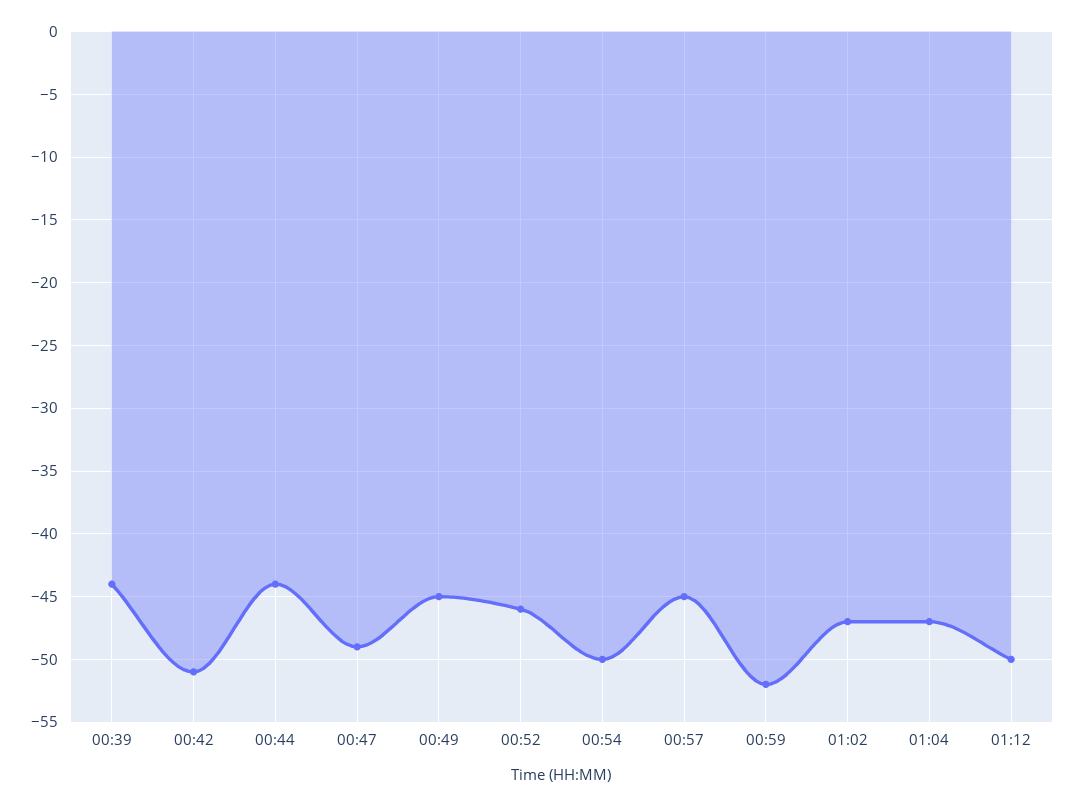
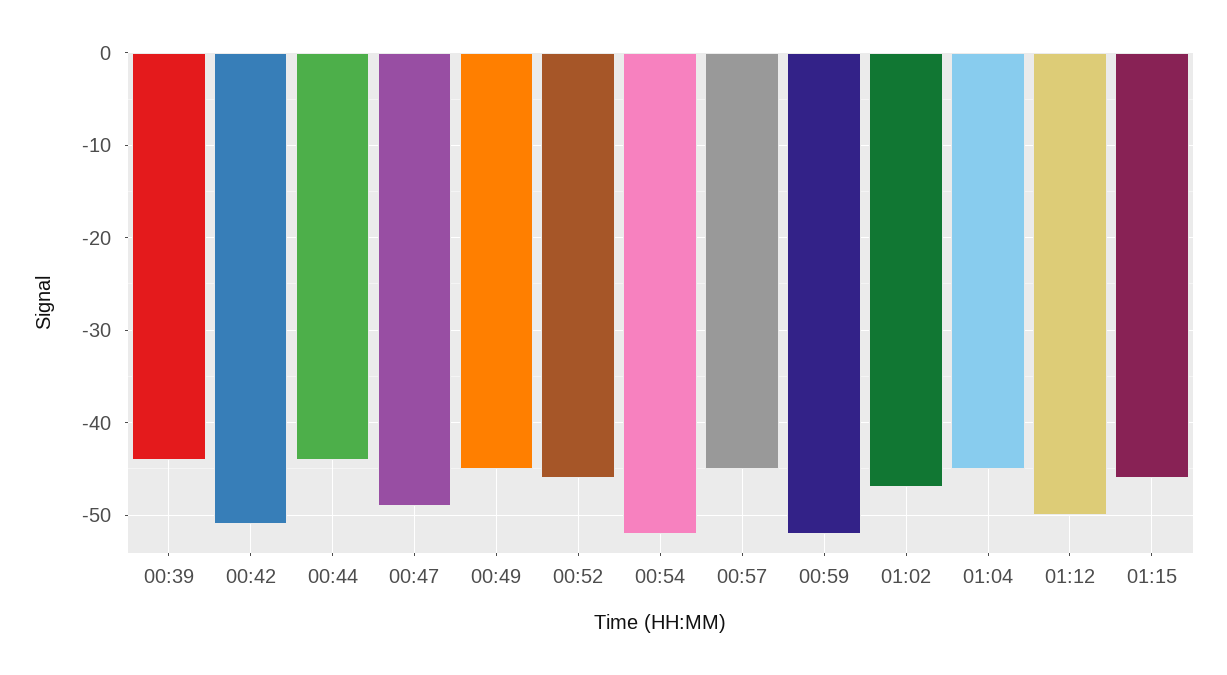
00:54: -50 -> -52
01:04: -47 -> -45
01:15: none -> -46

